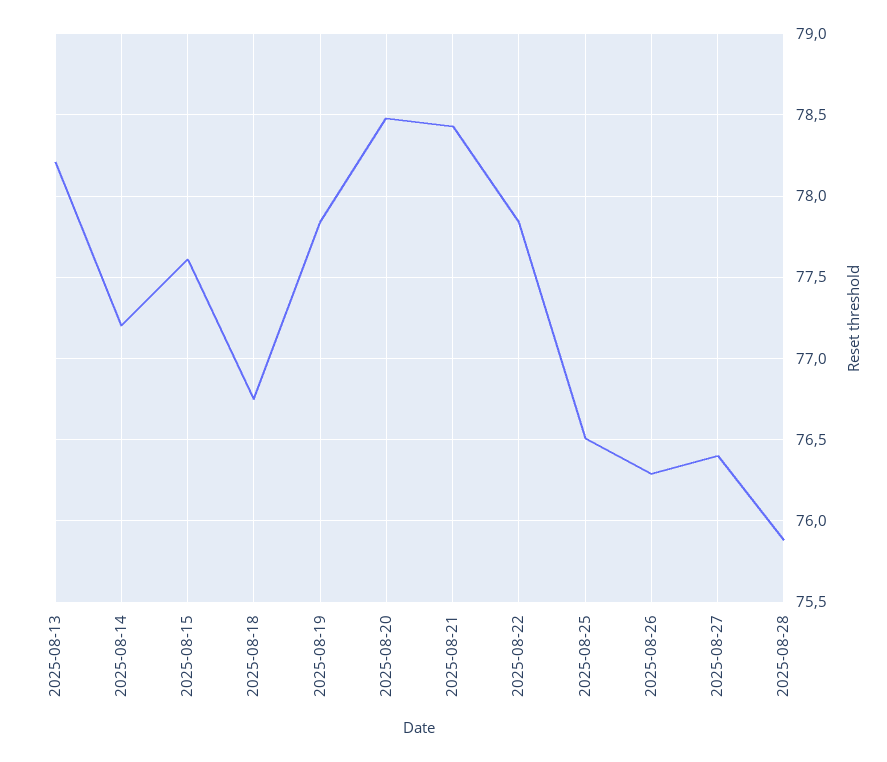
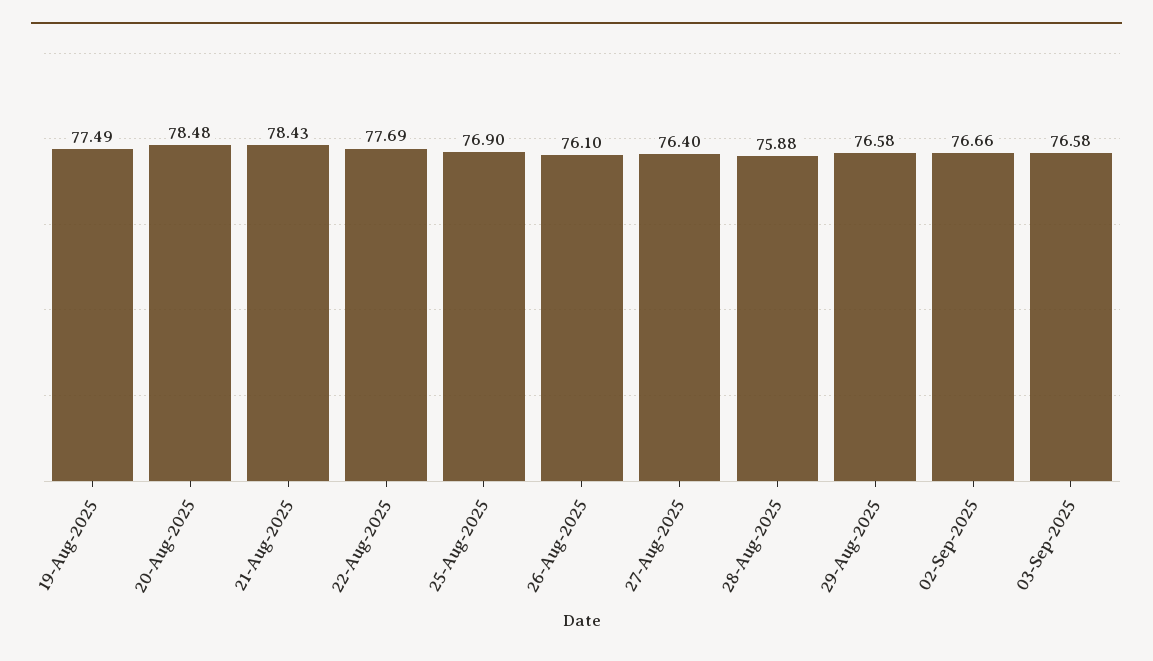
2025-08-13: 78.2 -> none
2025-08-14: 77.2 -> none
2025-08-15: 77.6 -> none
2025-08-18: 76.75 -> none
2025-08-19: 77.85 -> 77.49
2025-08-22: 77.85 -> 77.69
2025-08-25: 76.5 -> 76.9
2025-08-26: 76.3 -> 76.1
29-Aug-2025: none -> 76.58
02-Sep-2025: none -> 76.66
03-Sep-2025: none -> 76.58

